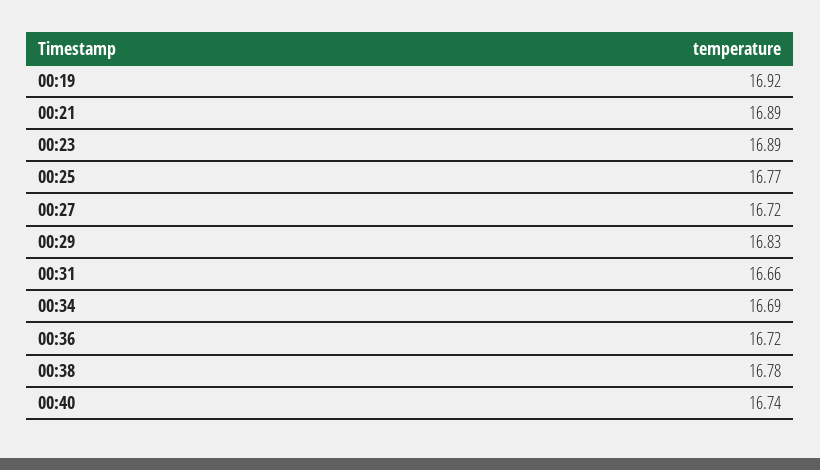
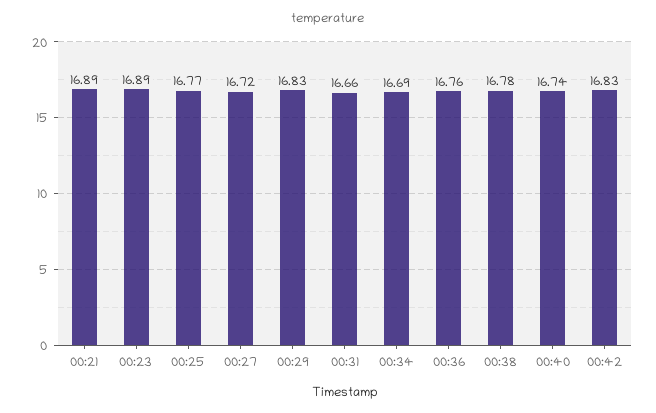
00:19: 16.92 -> none
00:36: 16.72 -> 16.76
00:42: none -> 16.83

